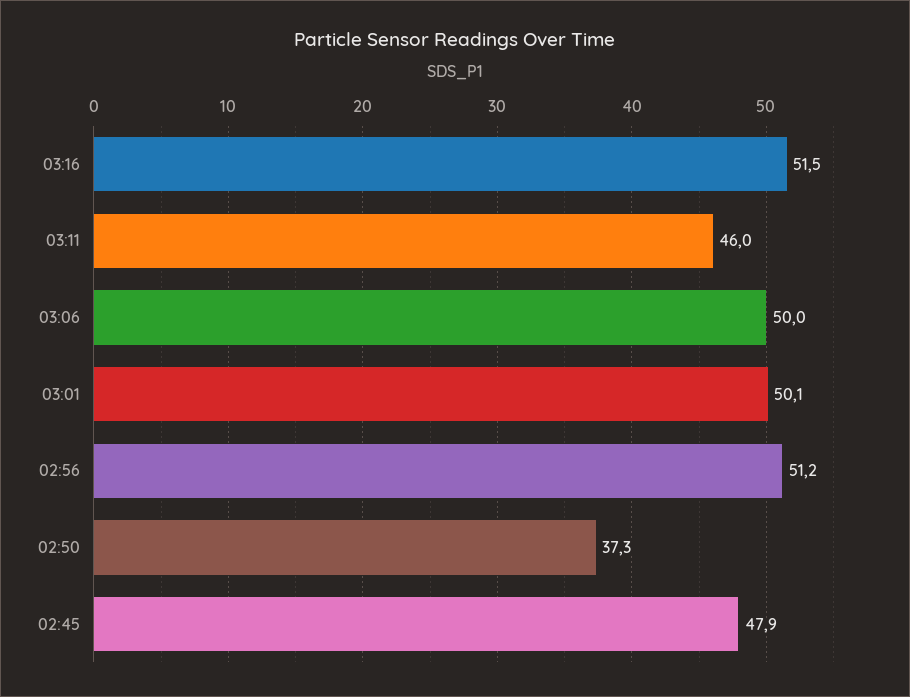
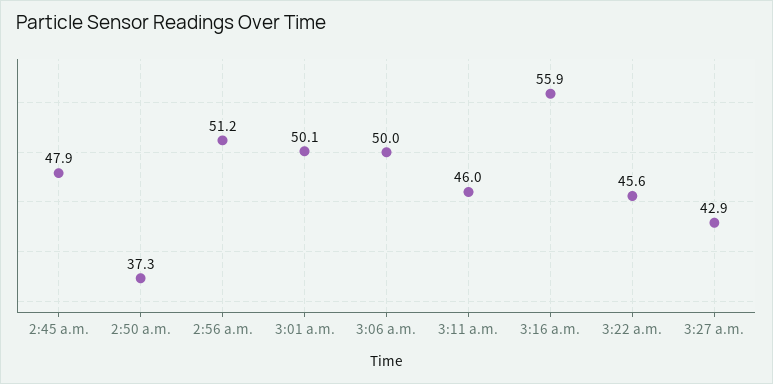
03:16: 51.5 -> 55.9
3:22 a.m.: none -> 45.6
3:27 a.m.: none -> 42.9

